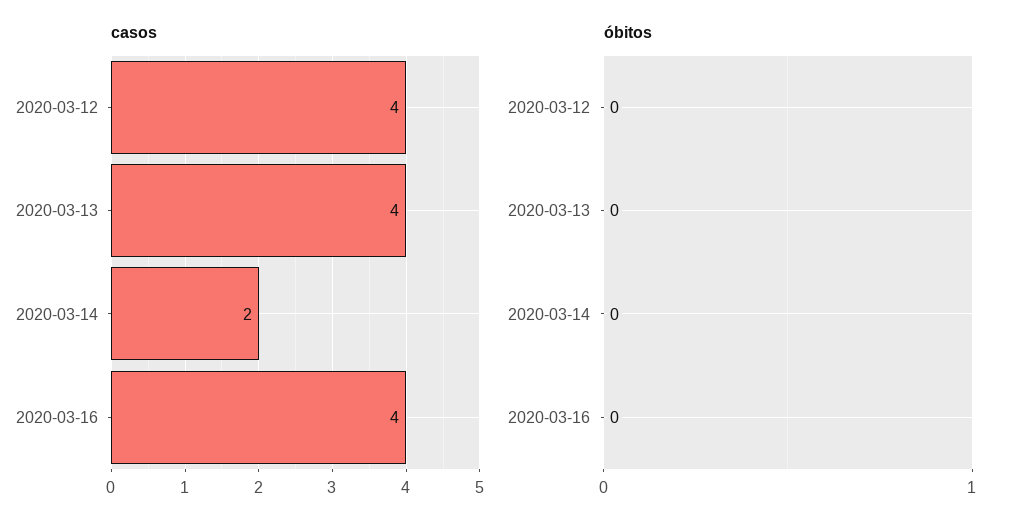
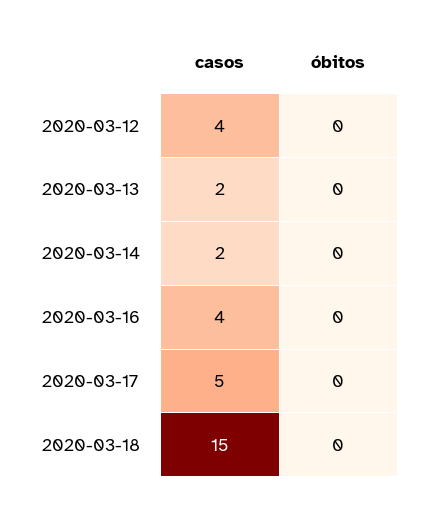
casos, 2020-03-13: 4 -> 2
casos, 2020-03-17: none -> 5
óbitos, 2020-03-17: none -> 0
casos, 2020-03-18: none -> 15
óbitos, 2020-03-18: none -> 0

